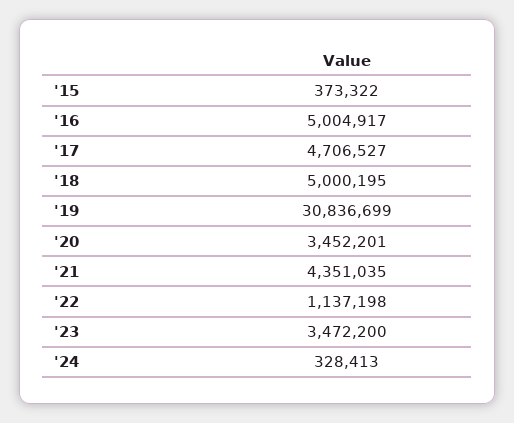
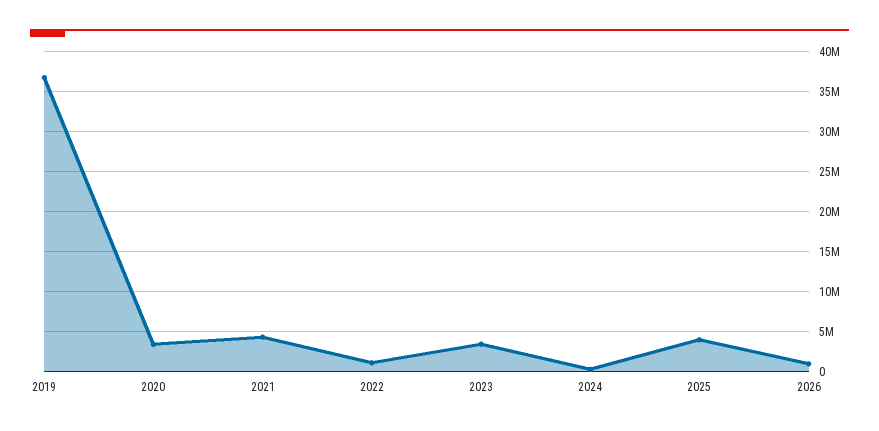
'15: 373322 -> none
'16: 5004917 -> none
'17: 4706527 -> none
'18: 5000195 -> none
'19: 30836699 -> 37000000
2025: none -> 4000000
2026: none -> 1000000

